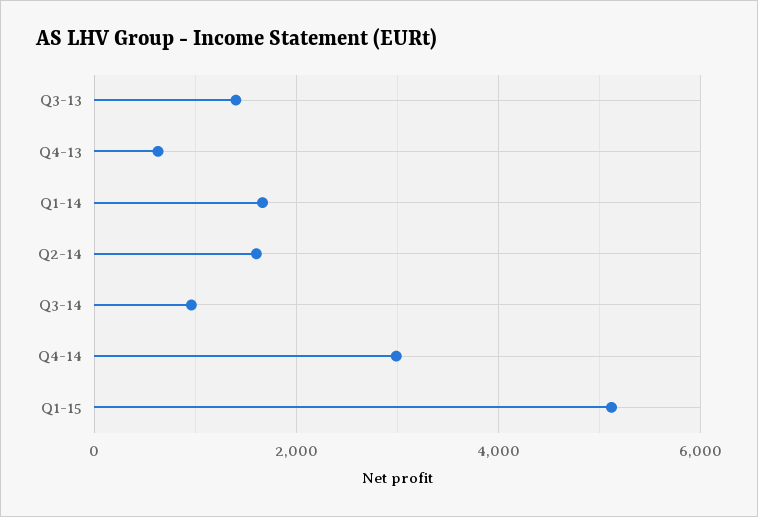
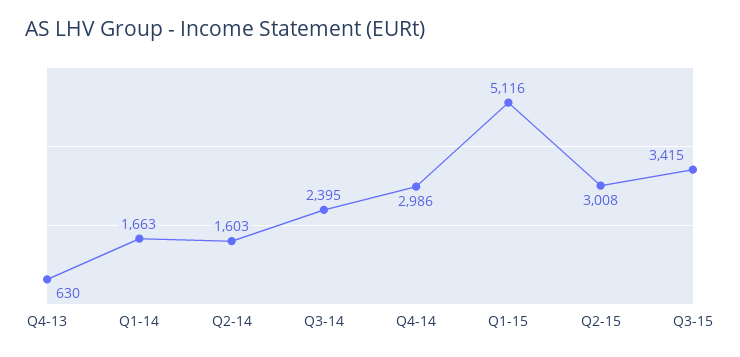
Q3-13: 1400 -> none
Q3-14: 1000 -> 2395
Q2-15: none -> 3008
Q3-15: none -> 3415

